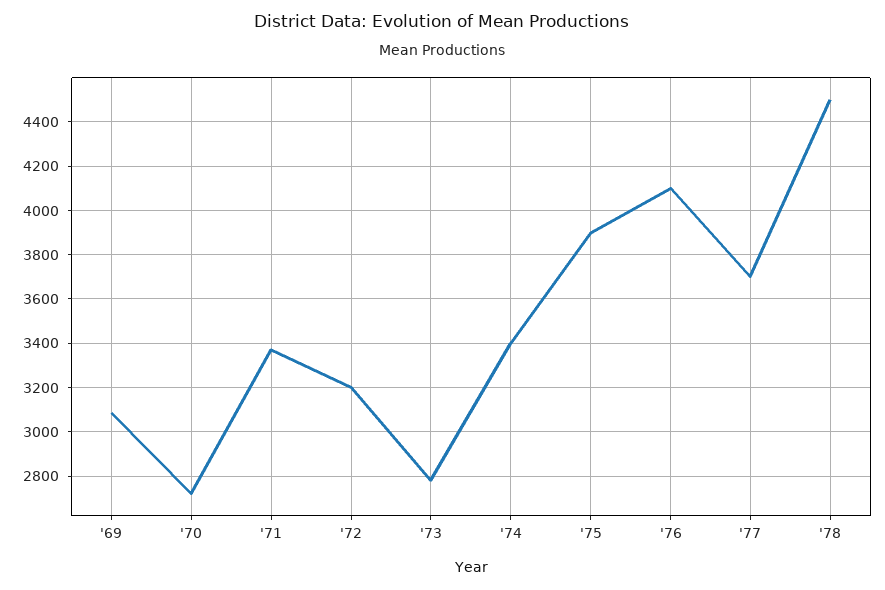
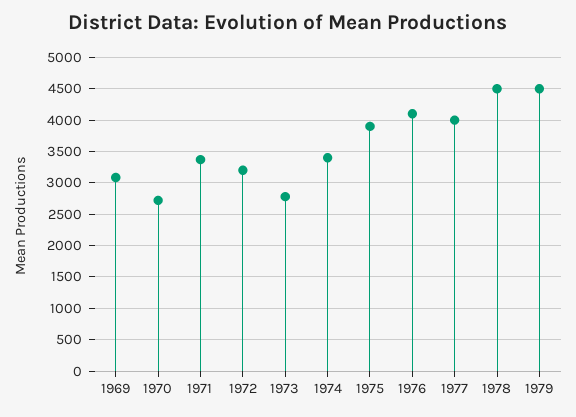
'77: 3700 -> 4000
1979: none -> 4500

